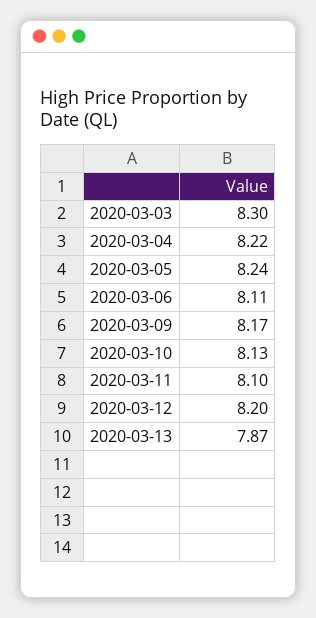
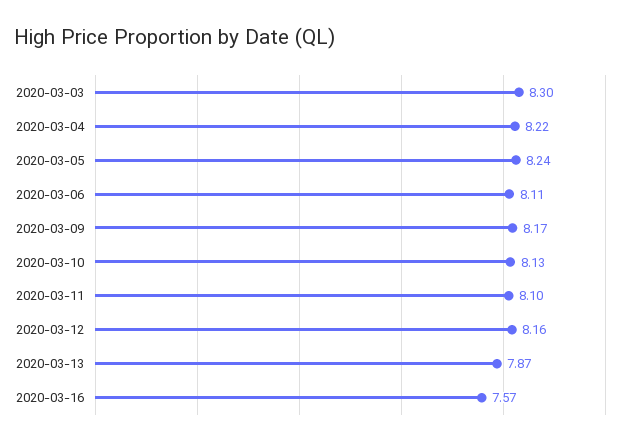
2020-03-12: 8.2 -> 8.16
2020-03-16: none -> 7.57

